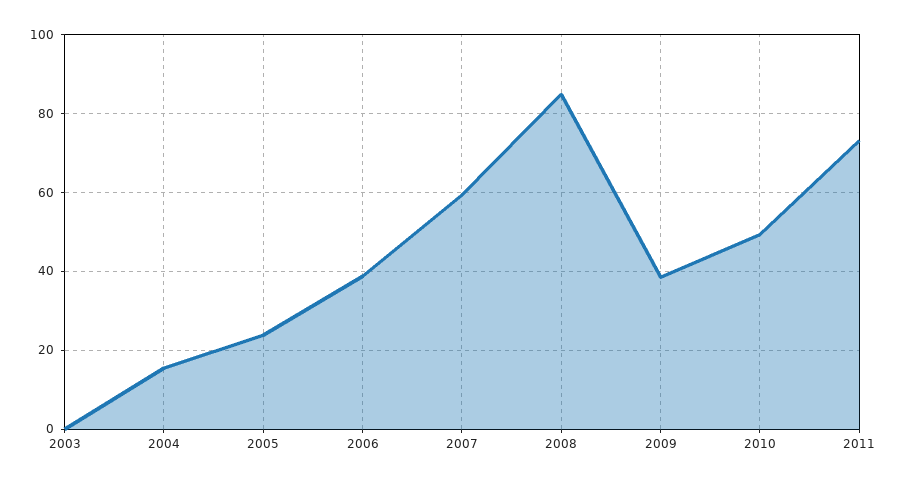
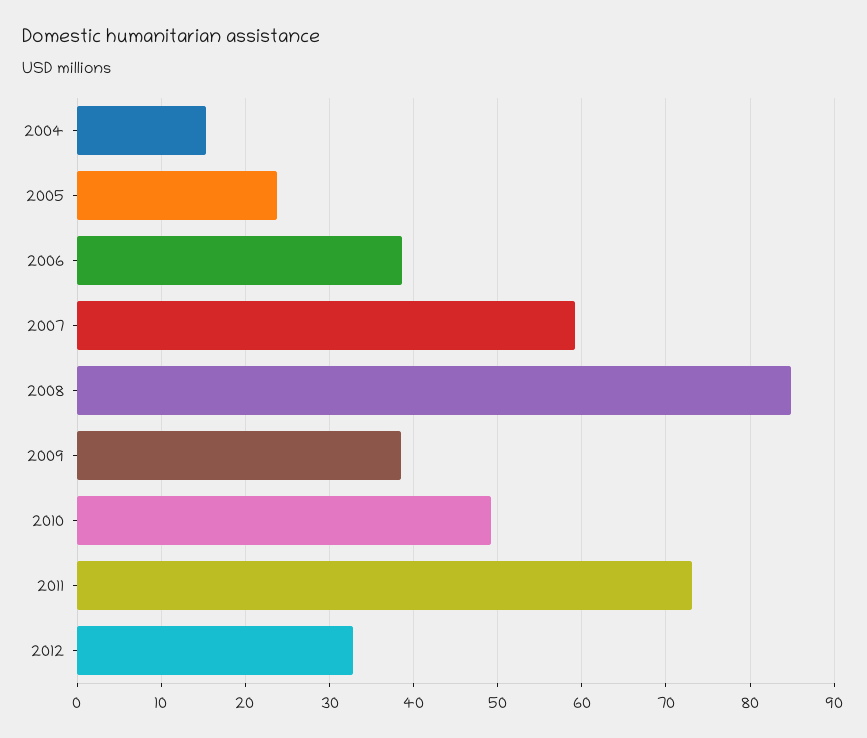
2003: 0 -> none
2012: none -> 33

